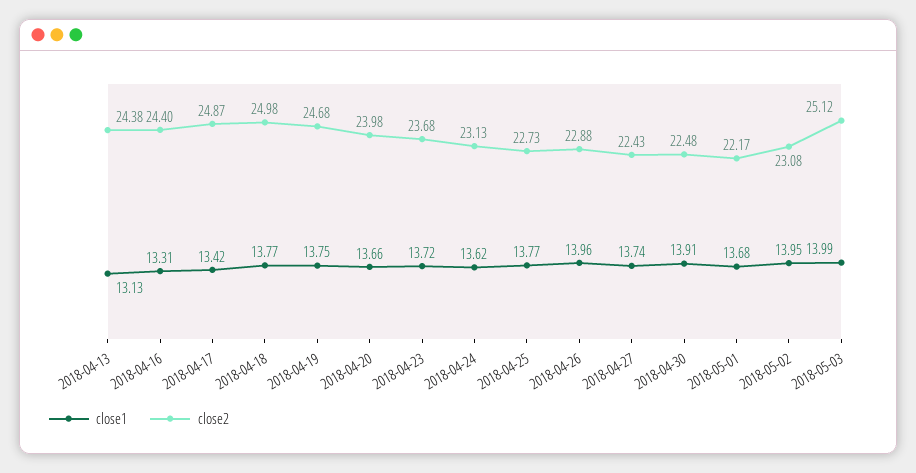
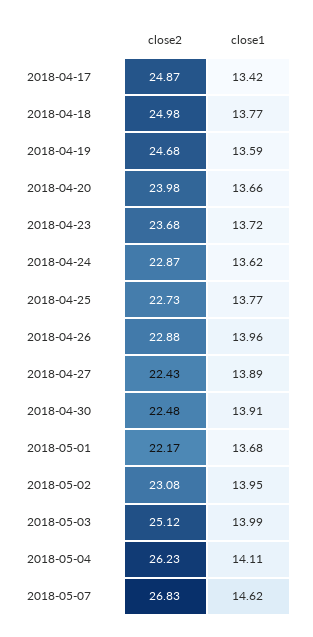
close1, 2018-04-13: 13.13 -> none
close2, 2018-04-13: 24.38 -> none
close1, 2018-04-16: 13.31 -> none
close2, 2018-04-16: 24.4 -> none
close1, 2018-04-19: 13.75 -> 13.59
close2, 2018-04-24: 23.13 -> 22.87
close1, 2018-04-27: 13.74 -> 13.89
close2, 2018-05-04: none -> 26.23
close1, 2018-05-04: none -> 14.11
close2, 2018-05-07: none -> 26.83
close1, 2018-05-07: none -> 14.62

